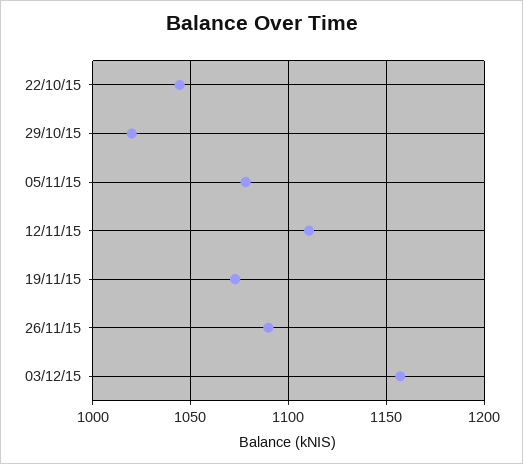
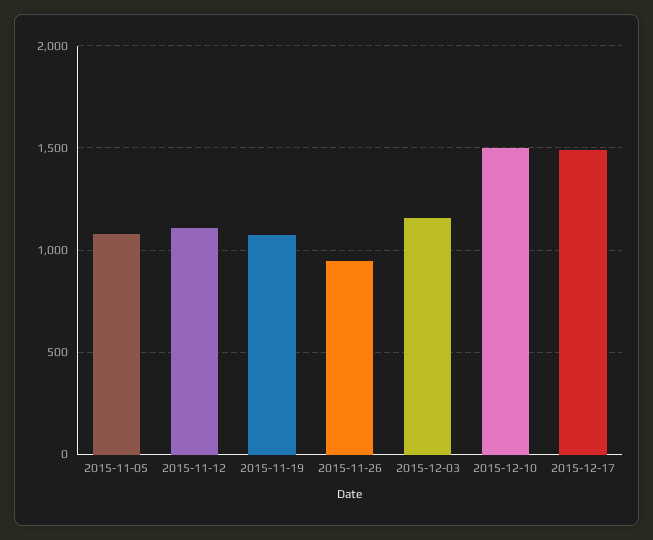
22/10/15: 1045 -> none
29/10/15: 1020 -> none
26/11/15: 1090 -> 950
2015-12-10: none -> 1500
2015-12-17: none -> 1500

